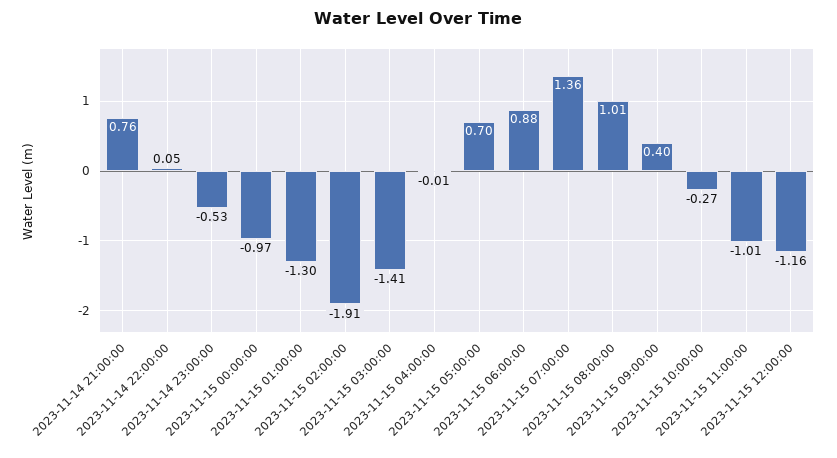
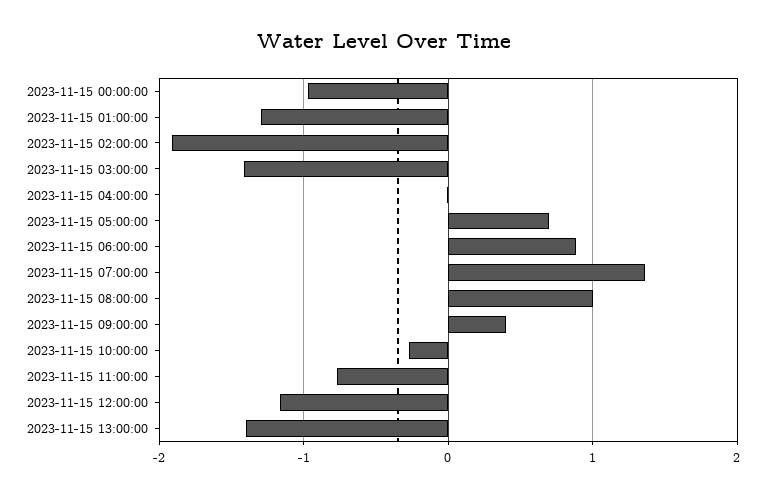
2023-11-14 21:00:00: 0.76 -> none
2023-11-14 22:00:00: 0.05 -> none
2023-11-14 23:00:00: -0.53 -> none
2023-11-15 11:00:00: -1.01 -> -0.8
2023-11-15 13:00:00: none -> -1.4

